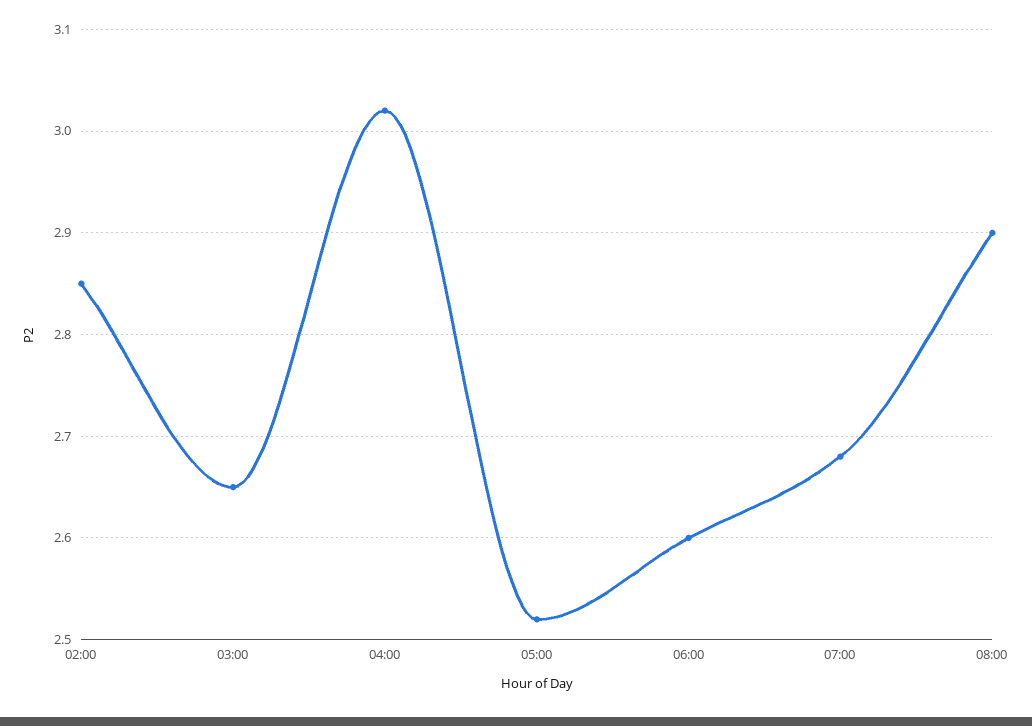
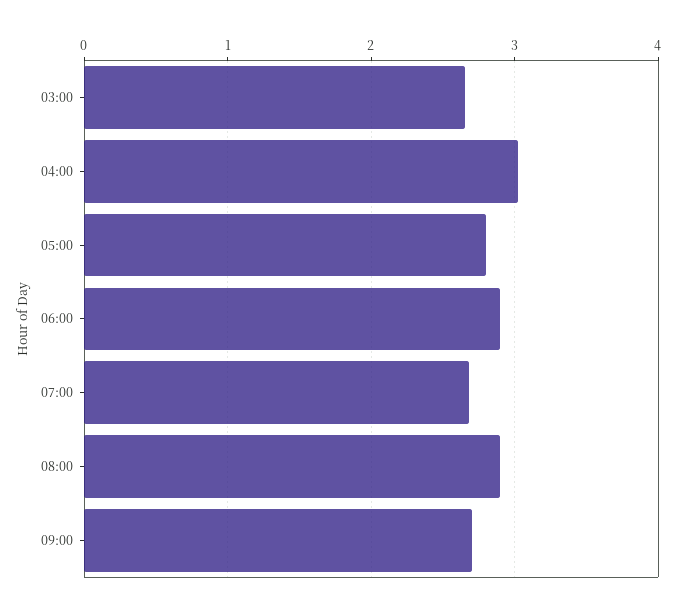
02:00: 2.85 -> none
05:00: 2.52 -> 2.8
06:00: 2.6 -> 2.9
09:00: none -> 2.7

